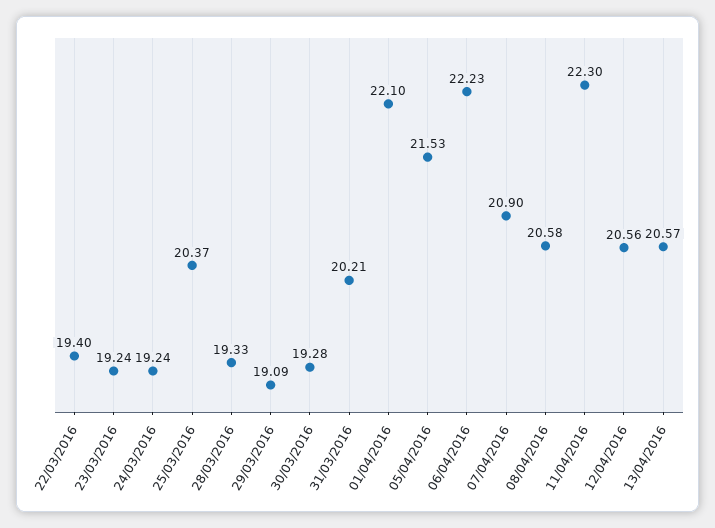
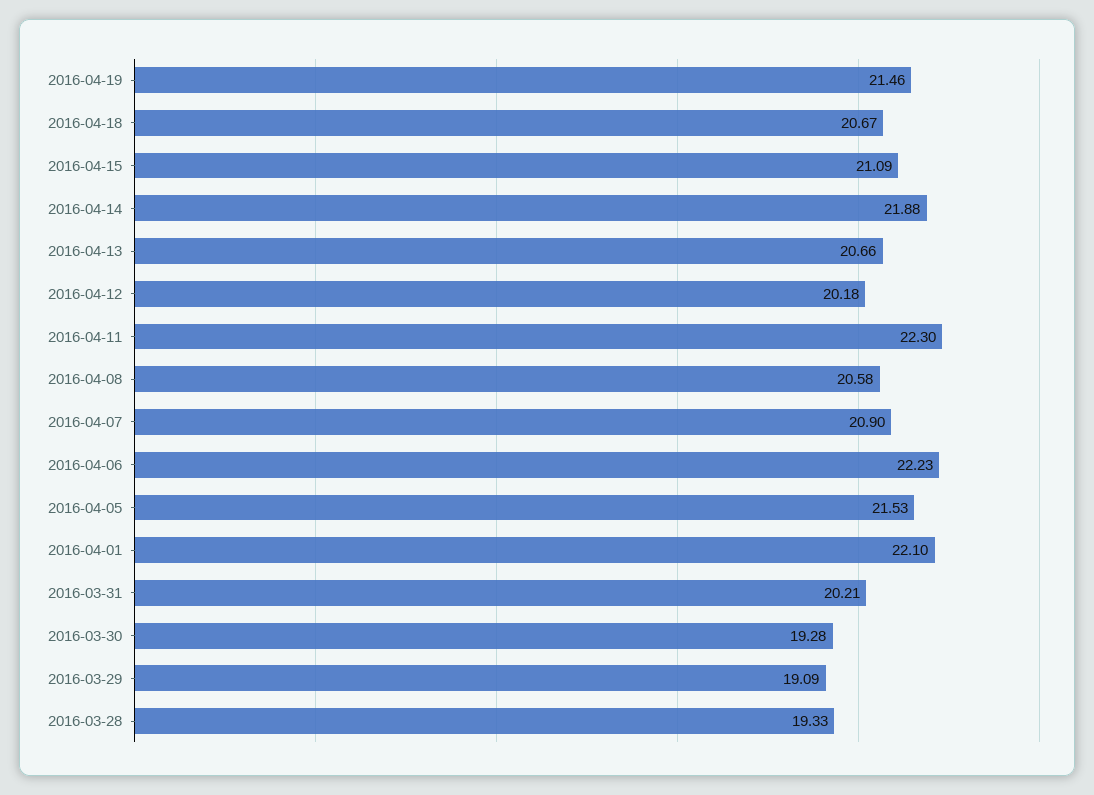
22/03/2016: 19.4 -> none
23/03/2016: 19.24 -> none
24/03/2016: 19.24 -> none
25/03/2016: 20.37 -> none
12/04/2016: 20.56 -> 20.18
13/04/2016: 20.57 -> 20.66
2016-04-19: none -> 21.46
2016-04-18: none -> 20.67
2016-04-15: none -> 21.09
2016-04-14: none -> 21.88

